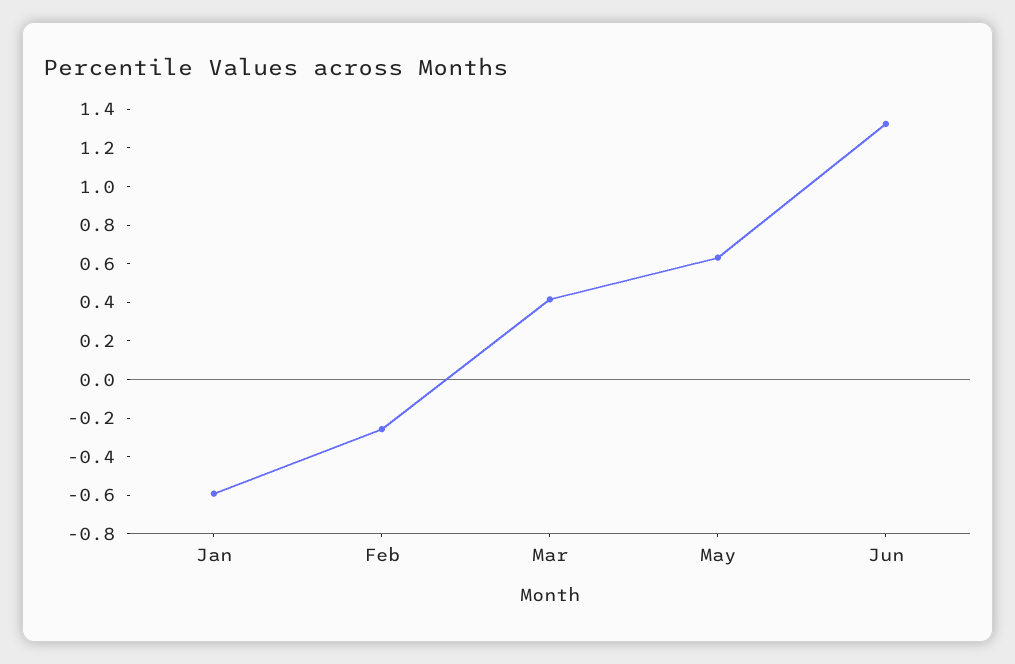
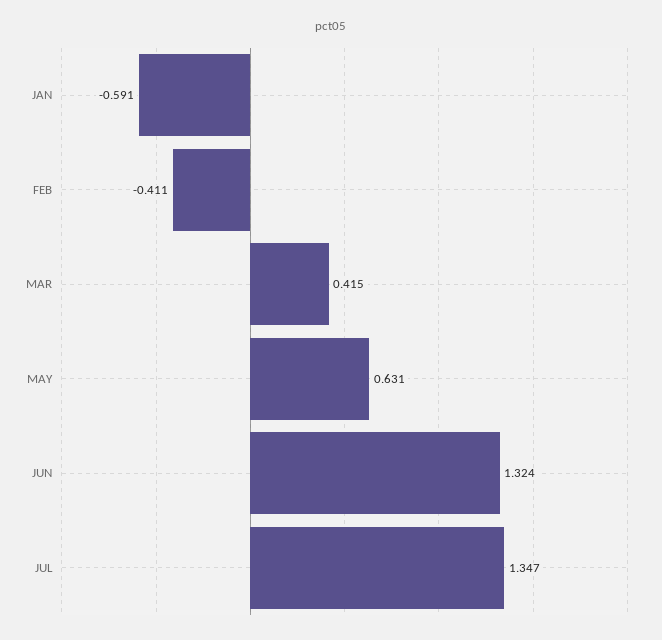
Feb: -0.25 -> -0.411
JUL: none -> 1.347

